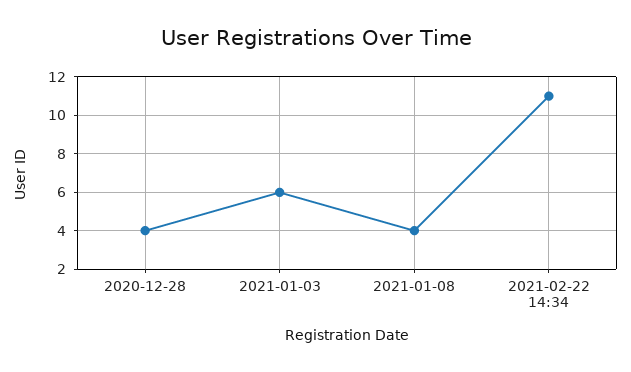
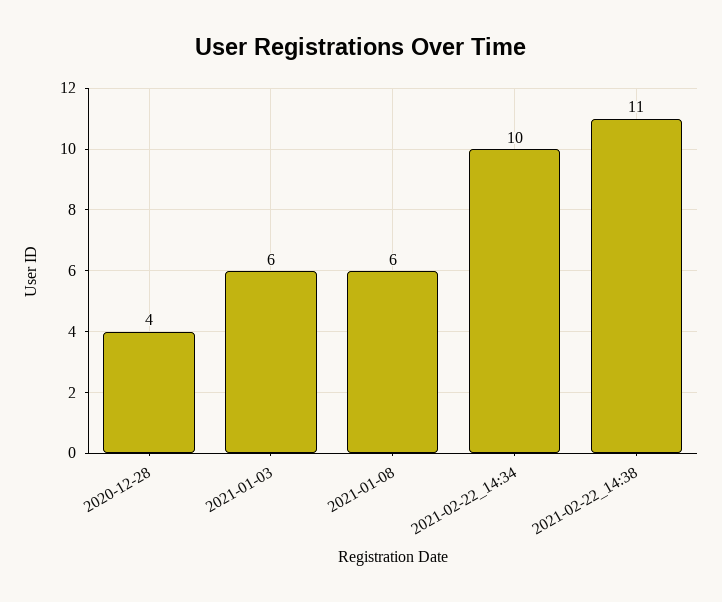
2021-01-08: 4 -> 6
2021-02-22 14:34: 11 -> 10
2021-02-22_14:38: none -> 11

